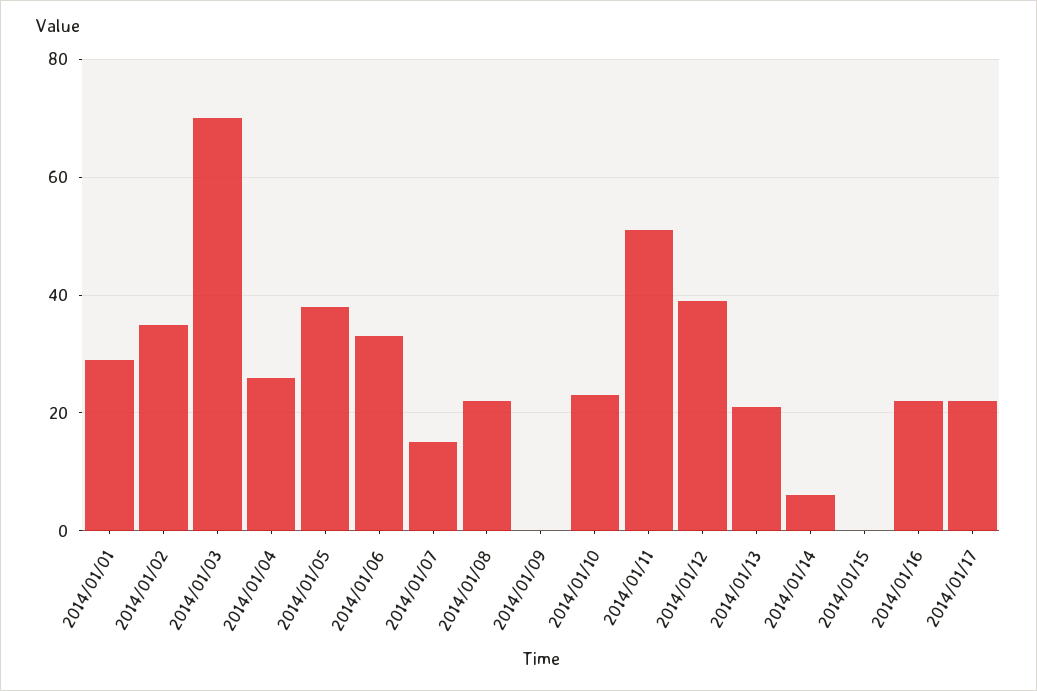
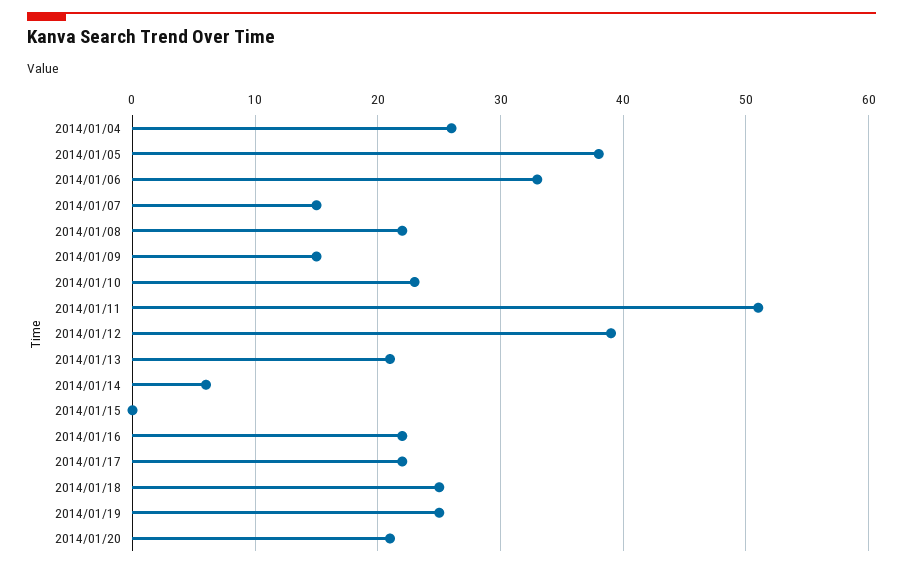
2014/01/01: 30 -> none
2014/01/02: 35 -> none
2014/01/03: 70 -> none
2014/01/09: 0 -> 15
2014/01/18: none -> 25
2014/01/19: none -> 25
2014/01/20: none -> 21

